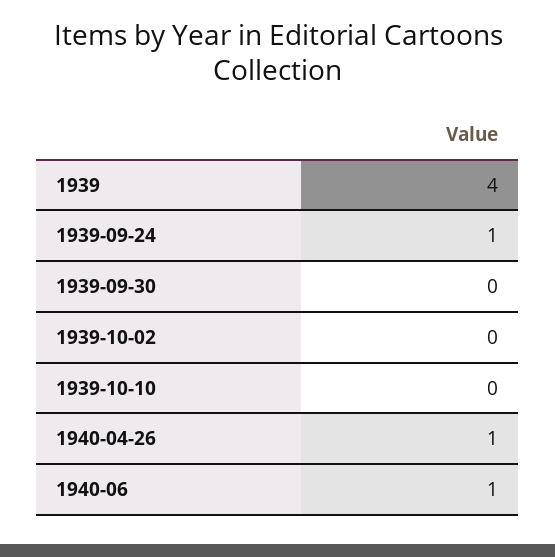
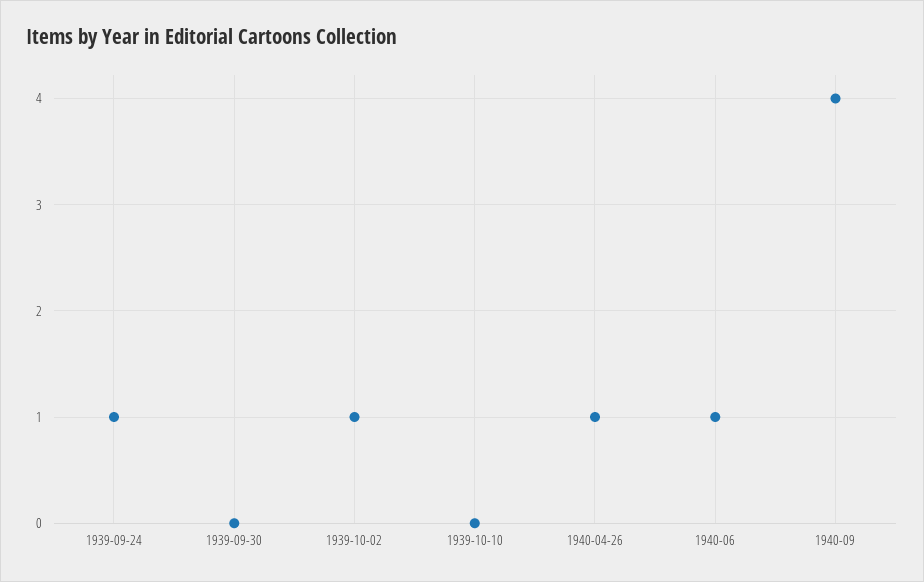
1939: 4 -> none
1939-10-02: 0 -> 1
1940-09: none -> 4

